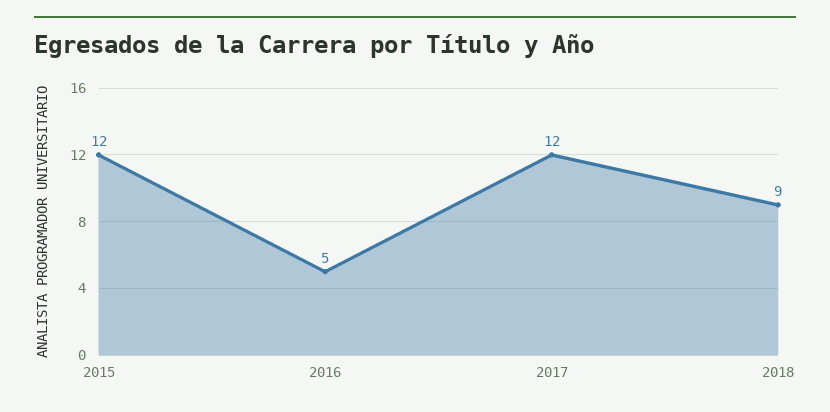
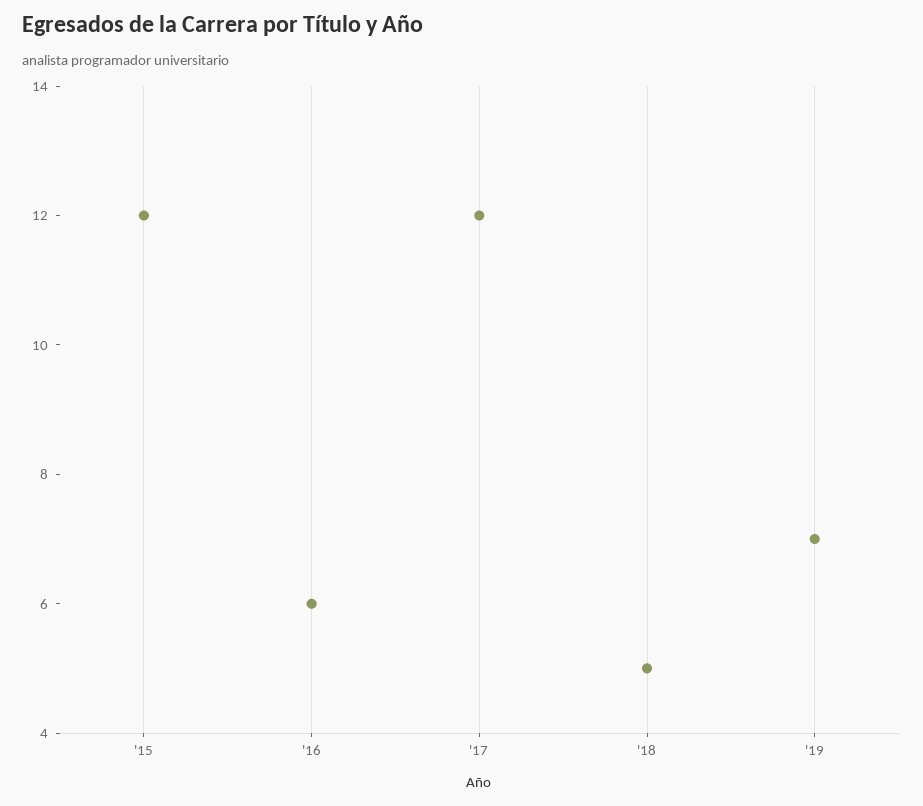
2016: 5 -> 6
2018: 9 -> 5
'19: none -> 7

